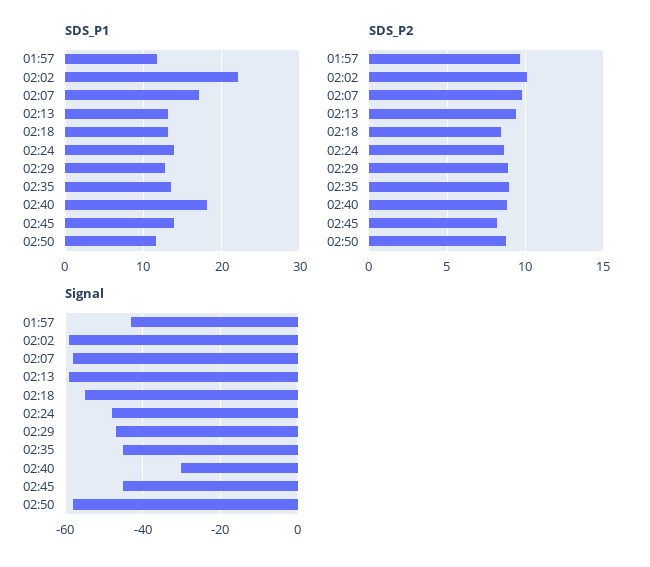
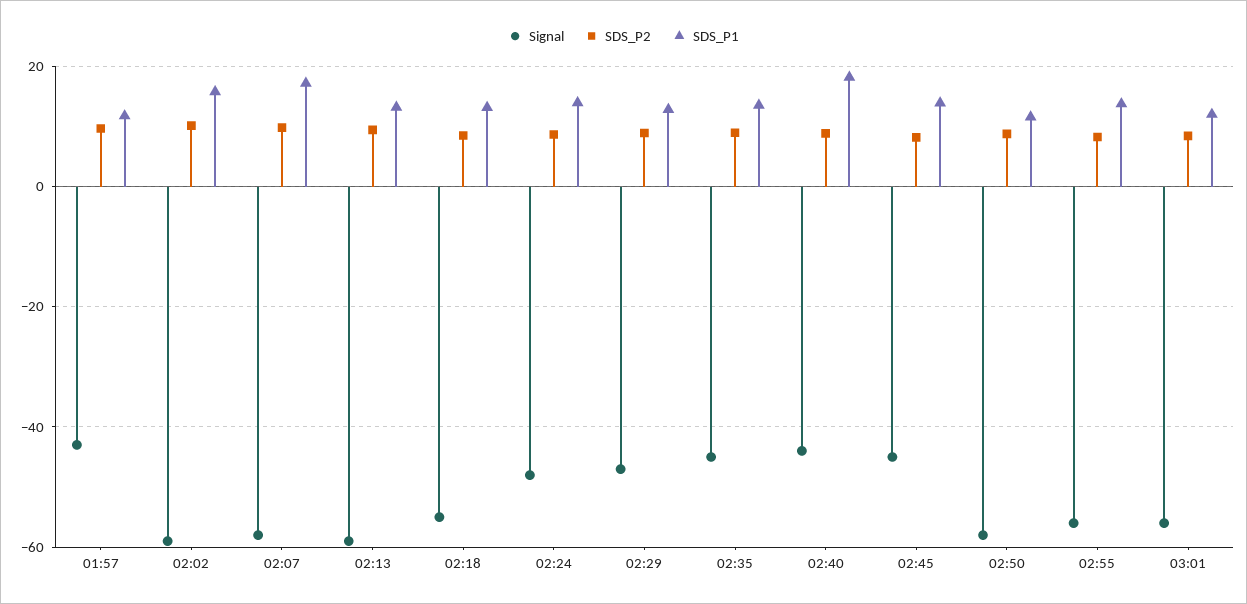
SDS_P1, 02:02: 22 -> 16
Signal, 02:40: -30 -> -44
Signal, 02:55: none -> -56
SDS_P2, 02:55: none -> 8
SDS_P1, 02:55: none -> 14
Signal, 03:01: none -> -56
SDS_P2, 03:01: none -> 8
SDS_P1, 03:01: none -> 12

